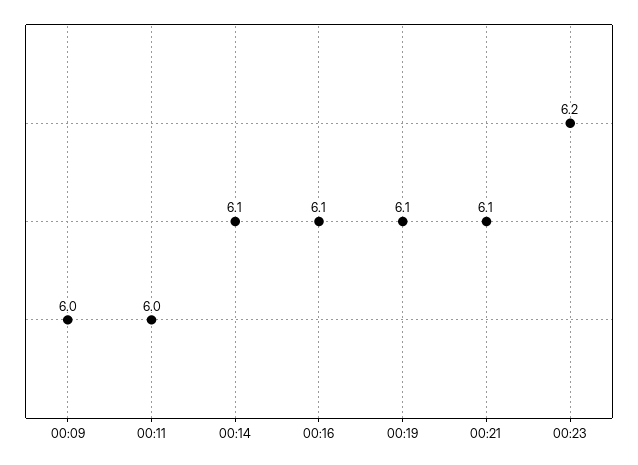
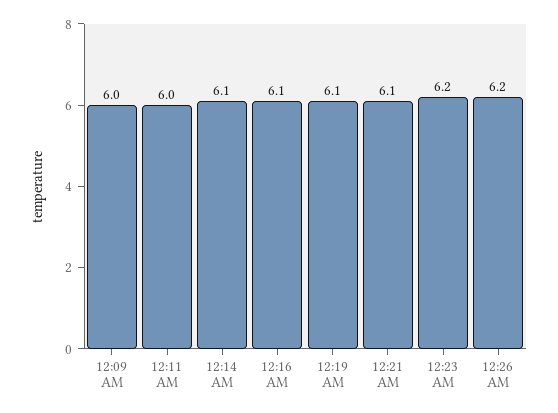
12:26 AM: none -> 6.2

